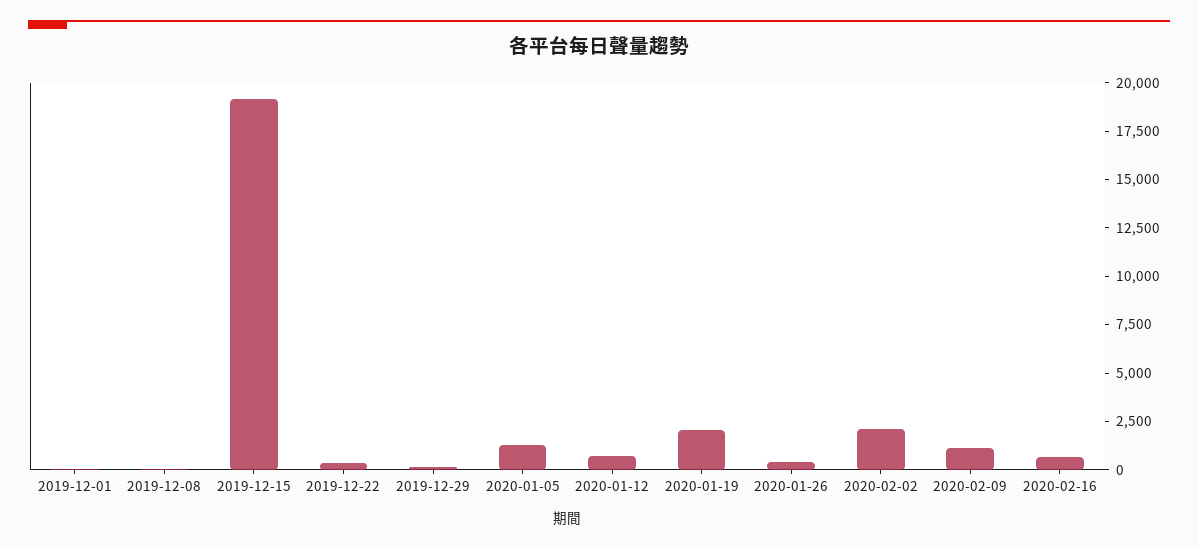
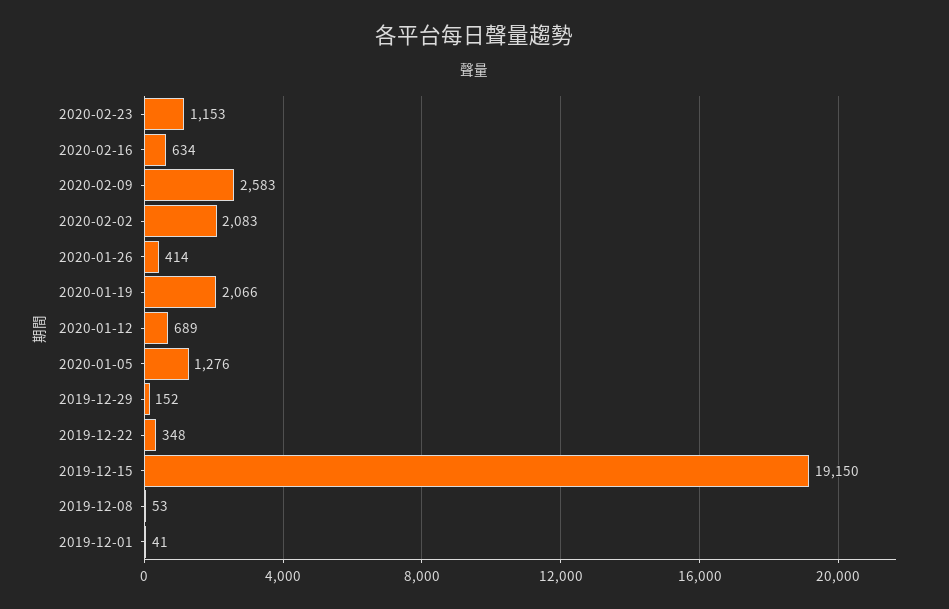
2020-02-09: 1000 -> 2583
2020-02-23: none -> 1153

